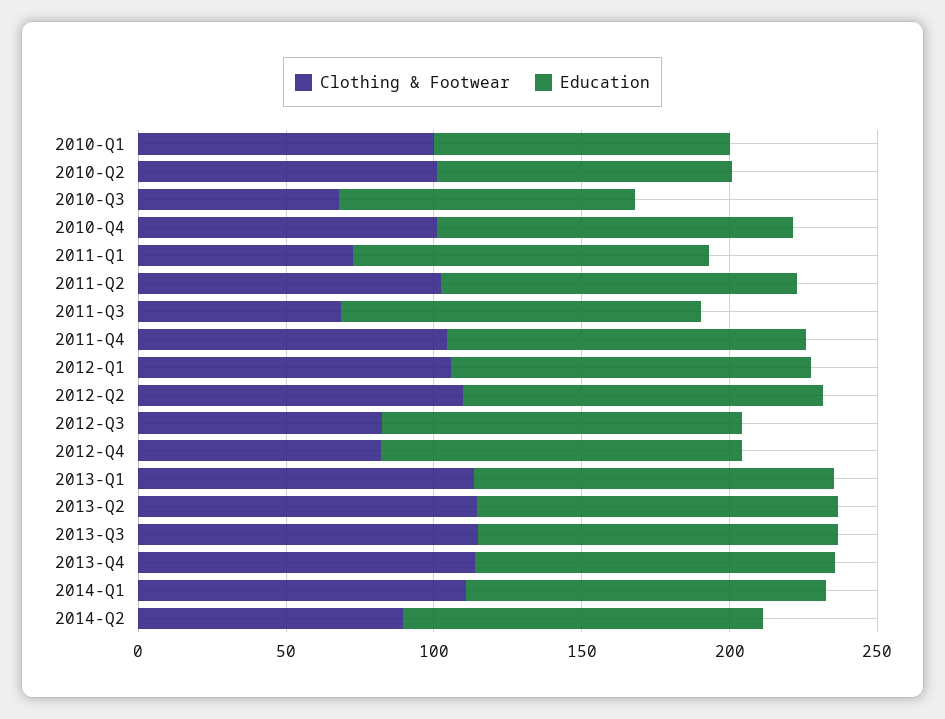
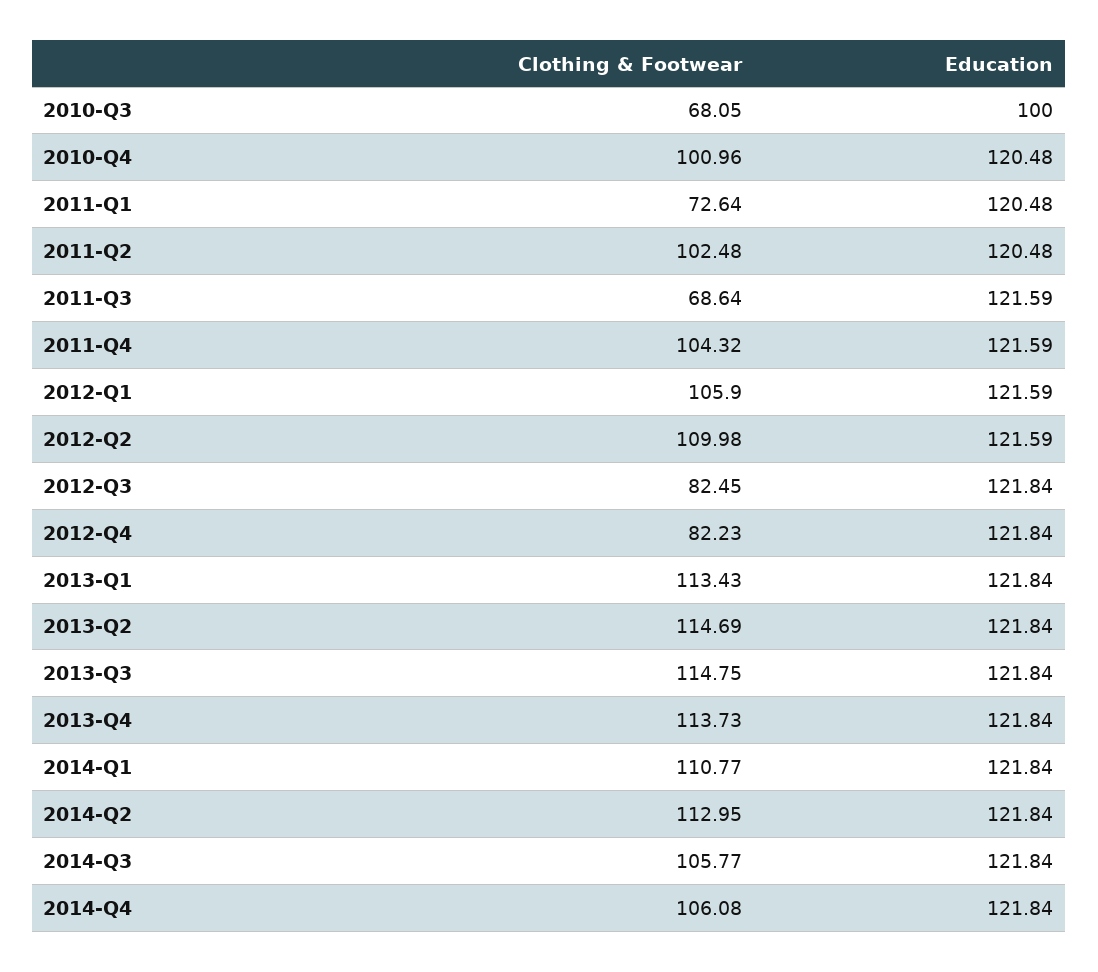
Clothing & Footwear, 2010-Q1: 100 -> none
Education, 2010-Q1: 100 -> none
Clothing & Footwear, 2010-Q2: 100 -> none
Education, 2010-Q2: 100 -> none
Clothing & Footwear, 2014-Q2: 90 -> 112.95
Clothing & Footwear, 2014-Q3: none -> 105.77
Education, 2014-Q3: none -> 121.84
Clothing & Footwear, 2014-Q4: none -> 106.08
Education, 2014-Q4: none -> 121.84

